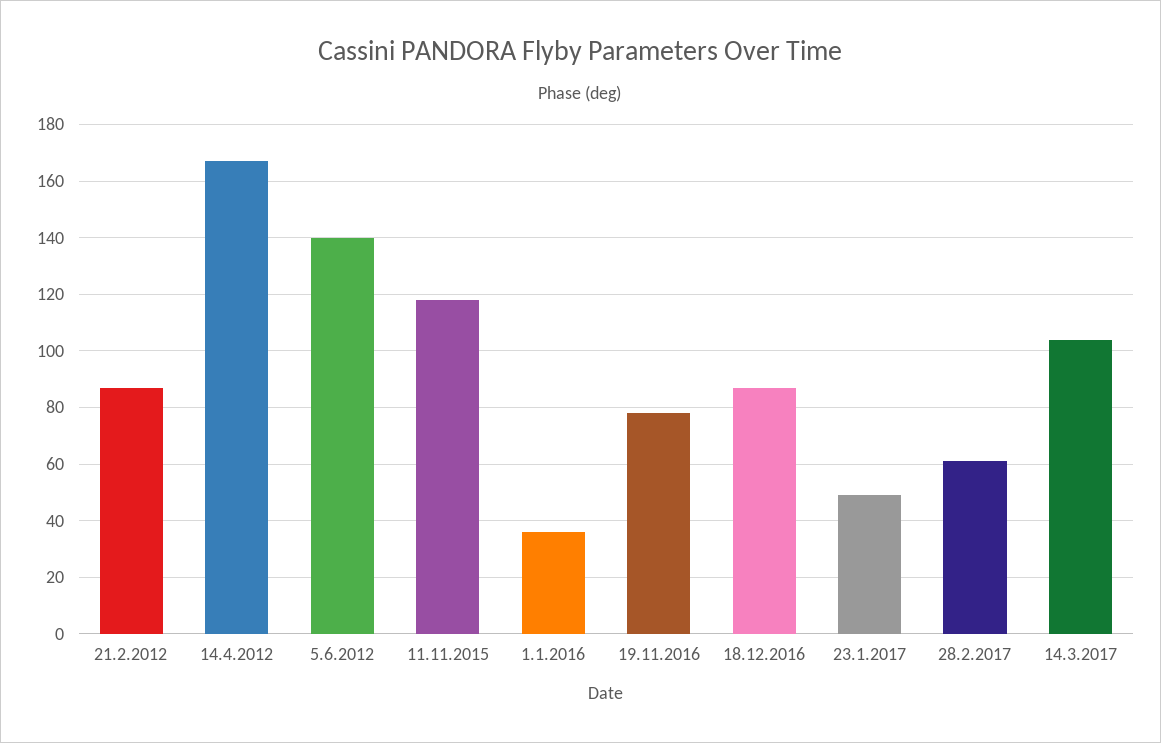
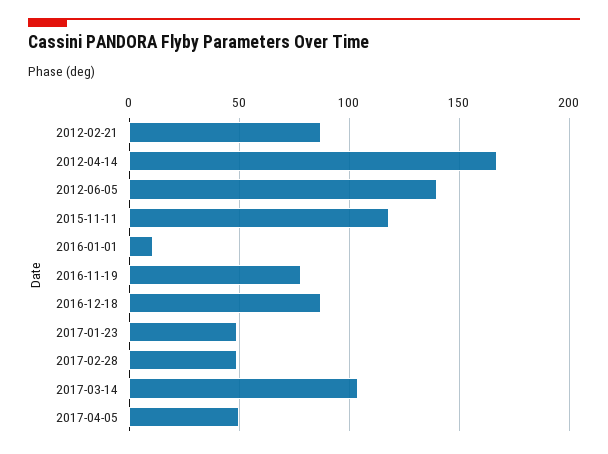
1.1.2016: 35 -> 10
28.2.2017: 60 -> 50
2017-04-05: none -> 50

